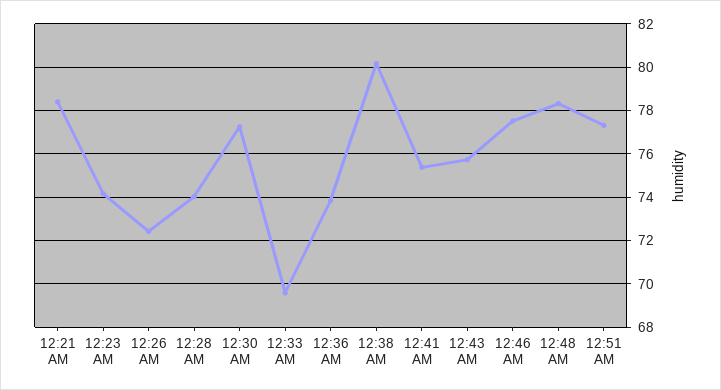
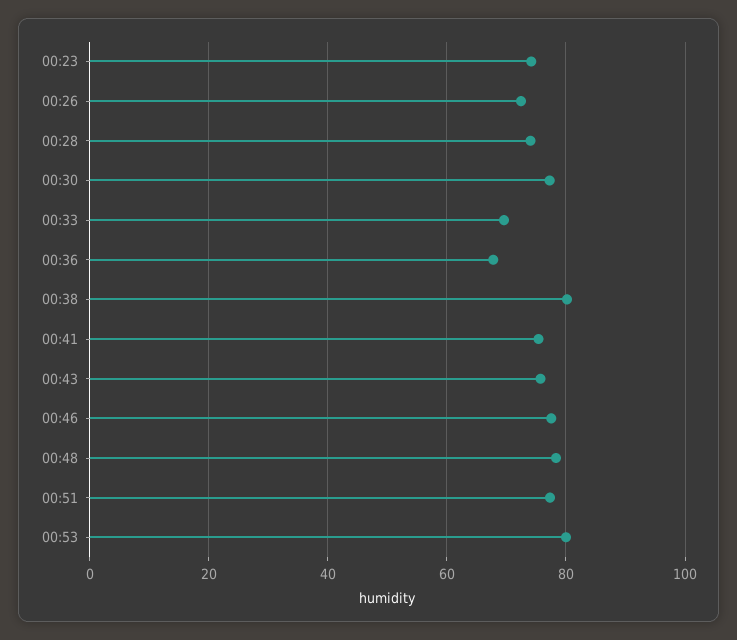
12:21 AM: 78.5 -> none
12:36 AM: 74 -> 68
00:53: none -> 80

